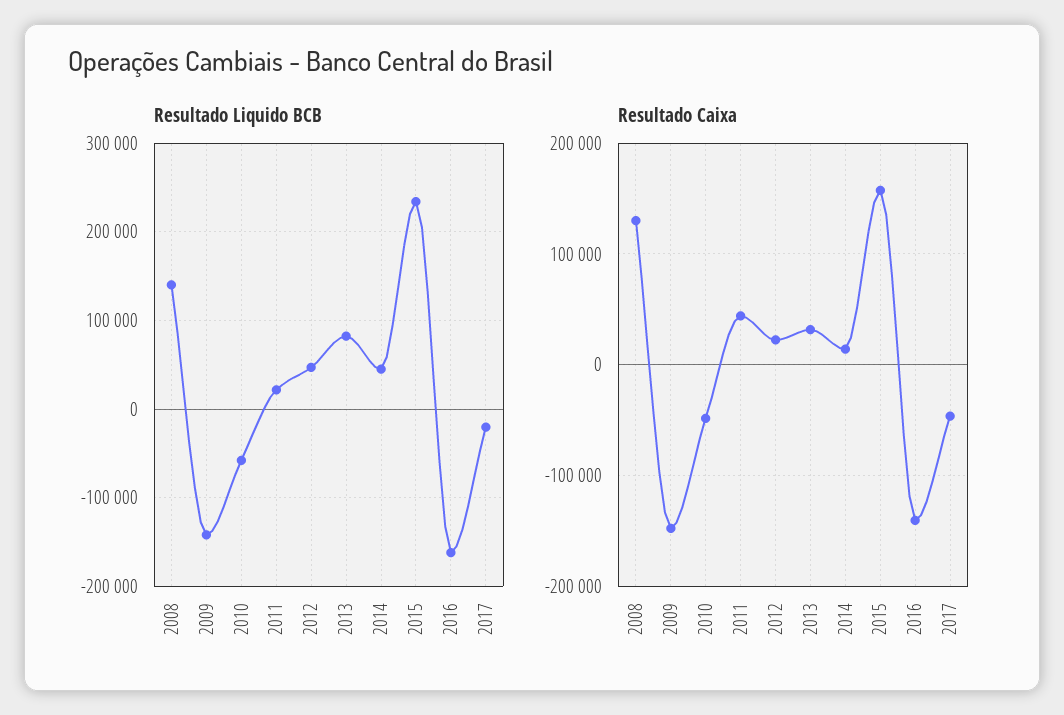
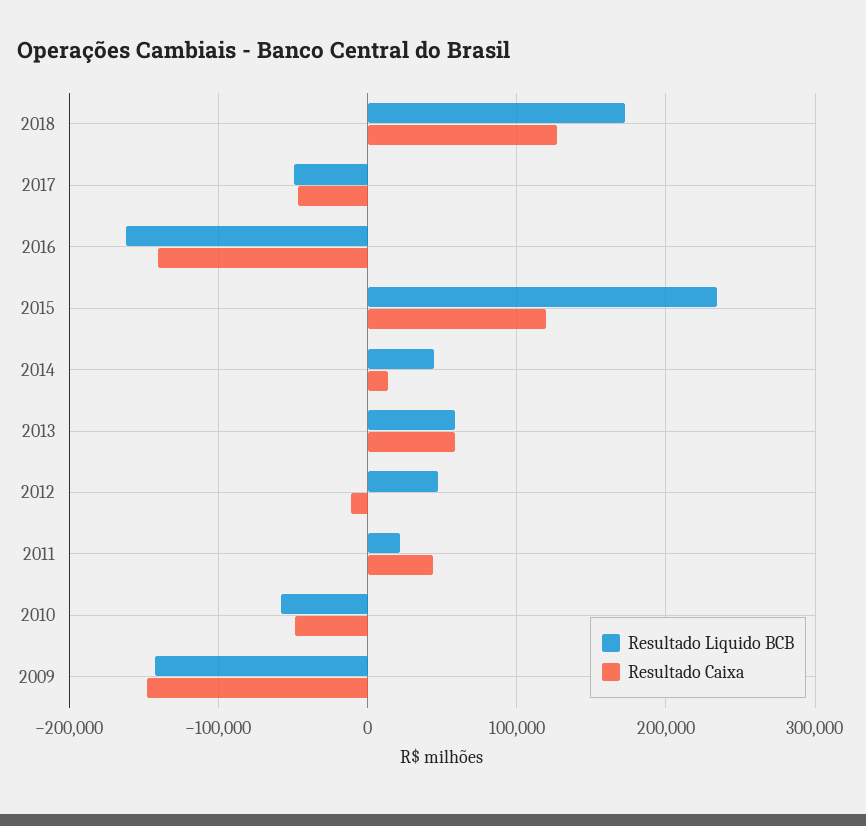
Resultado Liquido BCB, 2008: 140000 -> none
Resultado Liquido BCB, 2013: 80000 -> 60000
Resultado Liquido BCB, 2017: -20000 -> -50000
Resultado Caixa, 2008: 130000 -> none
Resultado Caixa, 2012: 20000 -> -10000
Resultado Caixa, 2013: 30000 -> 60000
Resultado Caixa, 2015: 160000 -> 120000
Resultado Liquido BCB, 2018: none -> 170000
Resultado Caixa, 2018: none -> 130000

